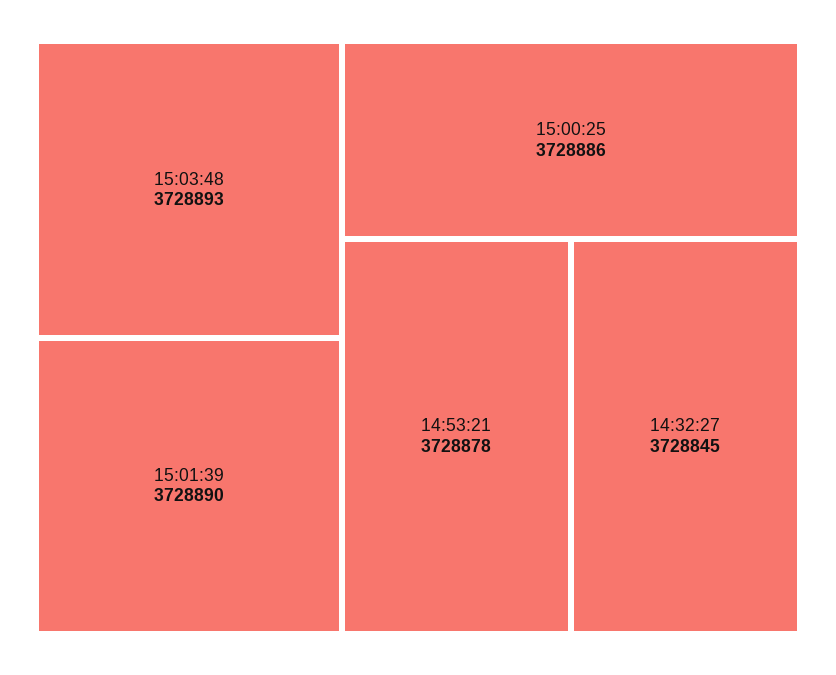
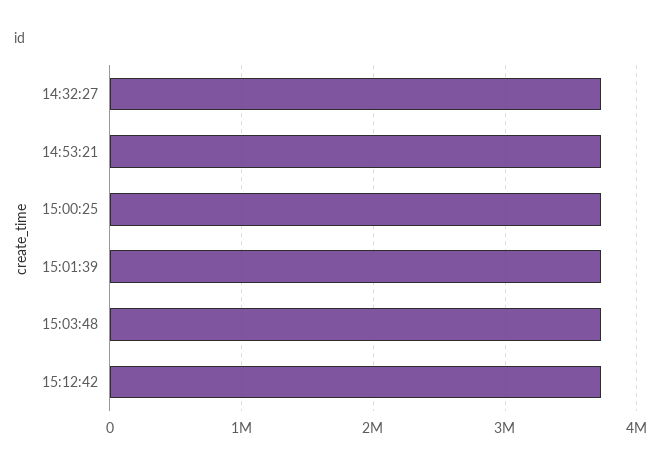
15:12:42: none -> 3700000

